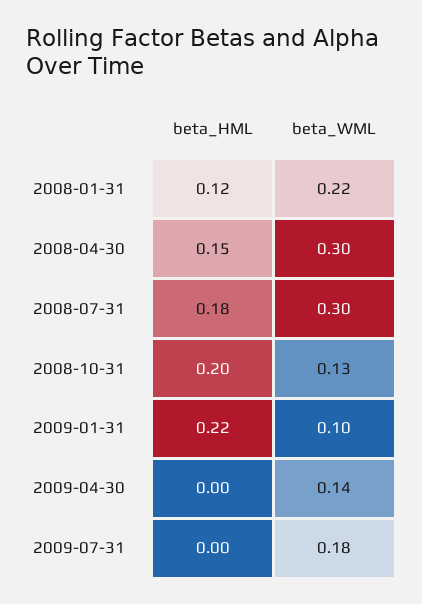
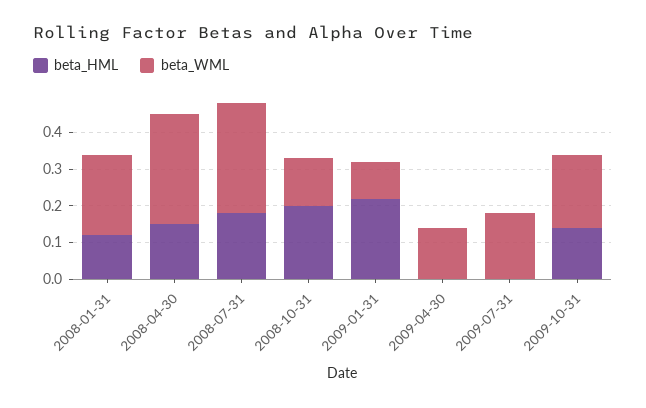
beta_HML, 2009-10-31: none -> 0.15
beta_WML, 2009-10-31: none -> 0.2

